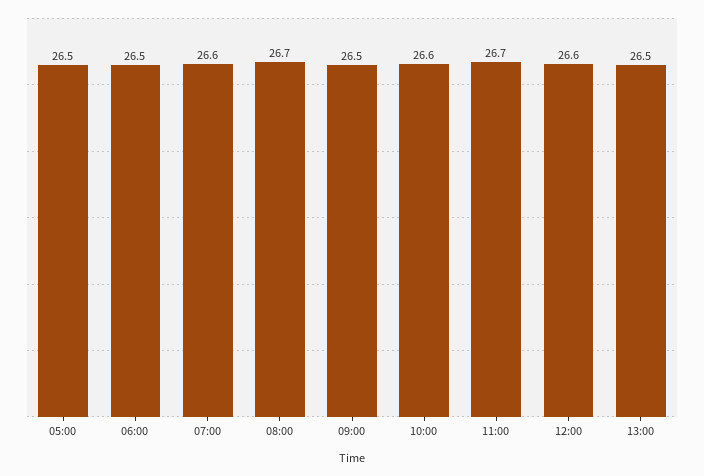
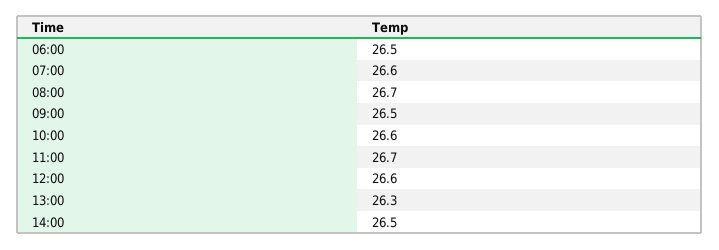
05:00: 26.5 -> none
13:00: 26.5 -> 26.3
14:00: none -> 26.5

